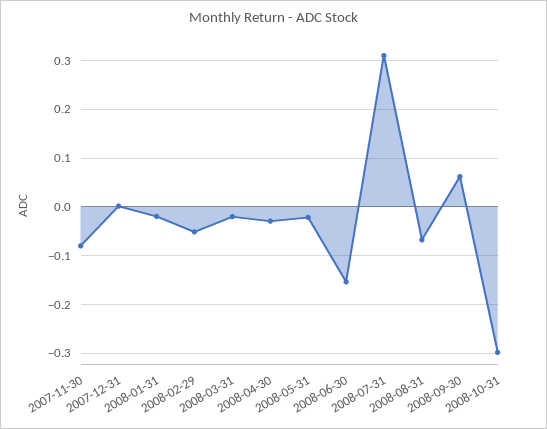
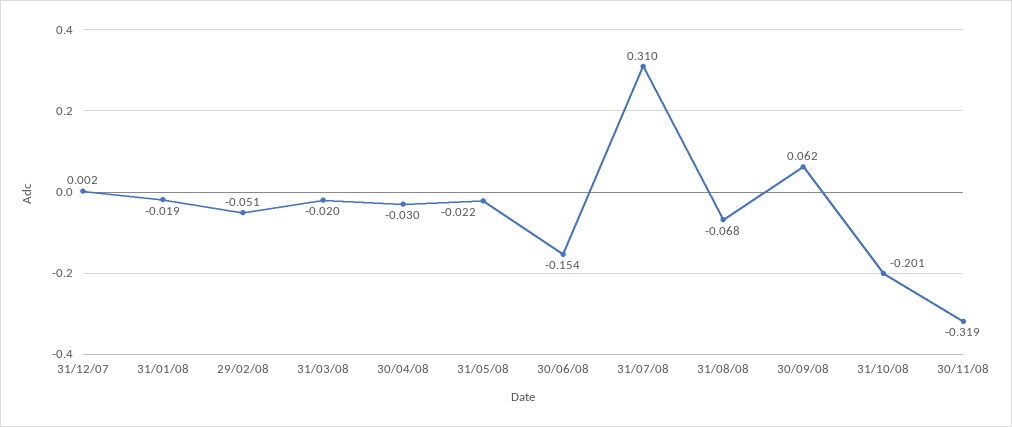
2007-11-30: -0.08 -> none
2008-10-31: -0.3 -> -0.201
30/11/08: none -> -0.319

